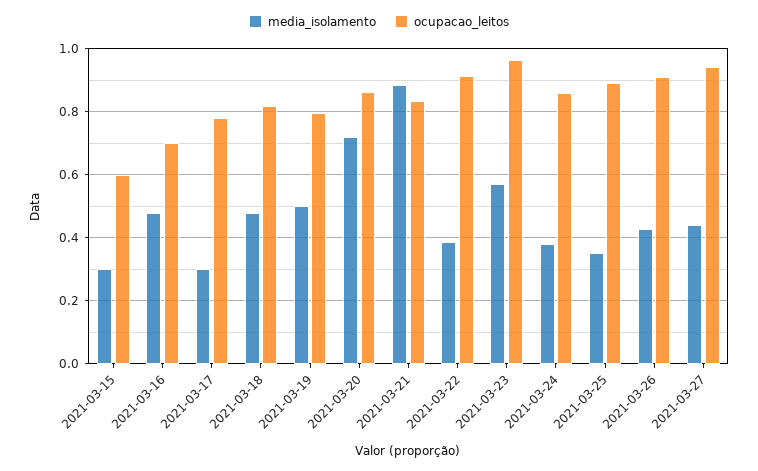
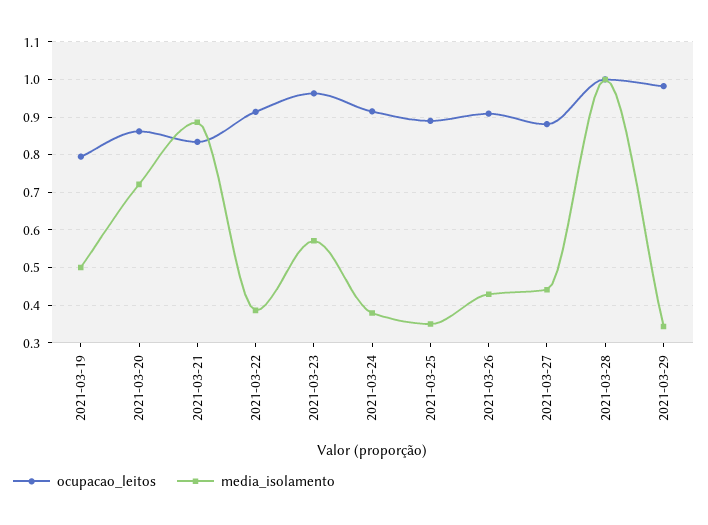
media_isolamento, 2021-03-15: 0.3 -> none
ocupacao_leitos, 2021-03-15: 0.6 -> none
media_isolamento, 2021-03-16: 0.48 -> none
ocupacao_leitos, 2021-03-16: 0.7 -> none
media_isolamento, 2021-03-17: 0.3 -> none
ocupacao_leitos, 2021-03-17: 0.78 -> none
media_isolamento, 2021-03-18: 0.48 -> none
ocupacao_leitos, 2021-03-18: 0.82 -> none
ocupacao_leitos, 2021-03-24: 0.86 -> 0.92
ocupacao_leitos, 2021-03-27: 0.94 -> 0.88
ocupacao_leitos, 2021-03-28: none -> 1
media_isolamento, 2021-03-28: none -> 1
ocupacao_leitos, 2021-03-29: none -> 0.98
media_isolamento, 2021-03-29: none -> 0.34

